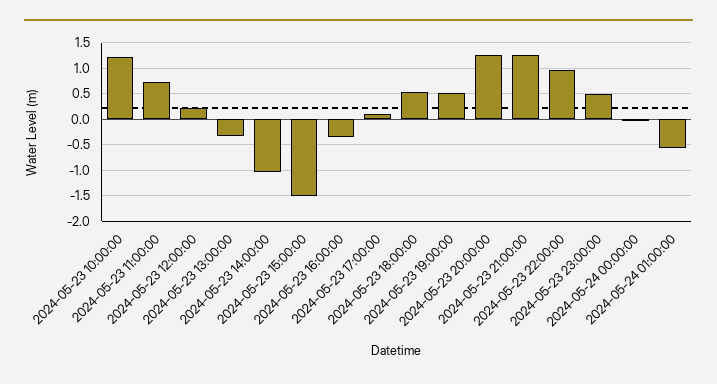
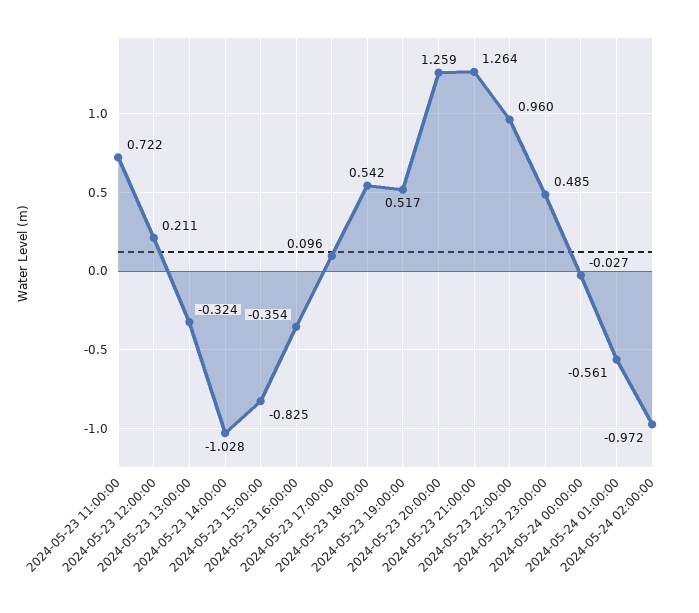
2024-05-23 10:00:00: 1.25 -> none
2024-05-23 15:00:00: -1.5 -> -0.825
2024-05-24 02:00:00: none -> -0.972

